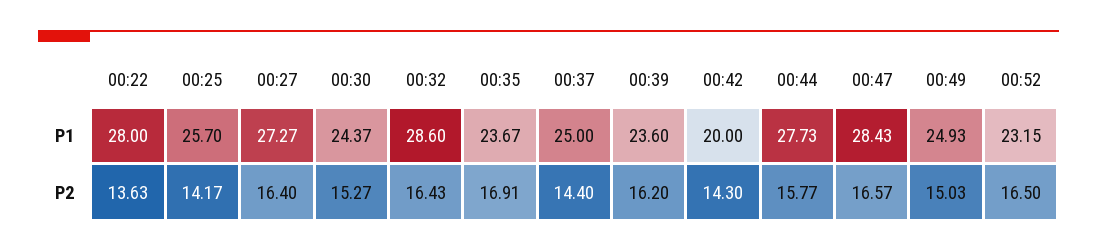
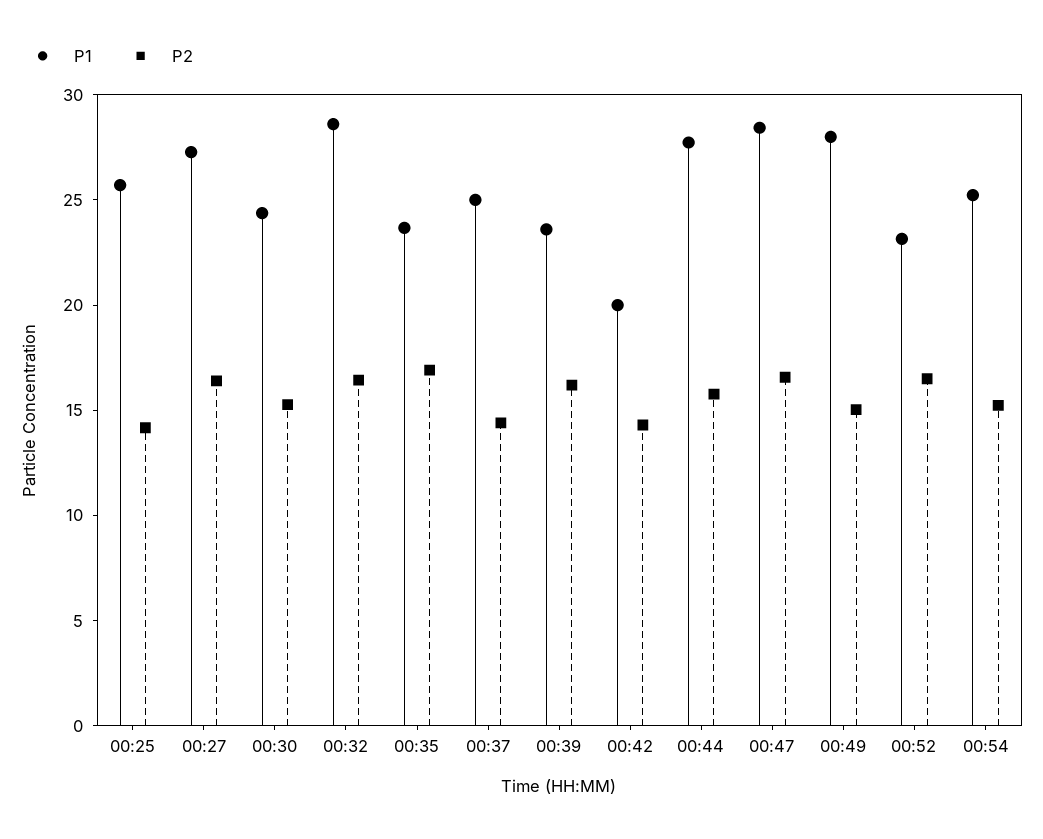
P1, 00:22: 28 -> none
P1, 00:49: 24.93 -> 28
P2, 00:22: 13.63 -> none
P1, 00:54: none -> 25
P2, 00:54: none -> 15

